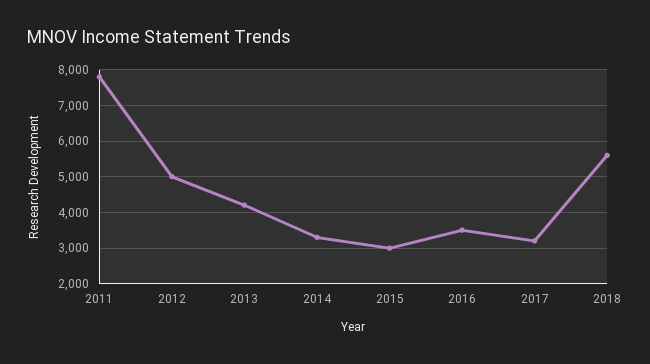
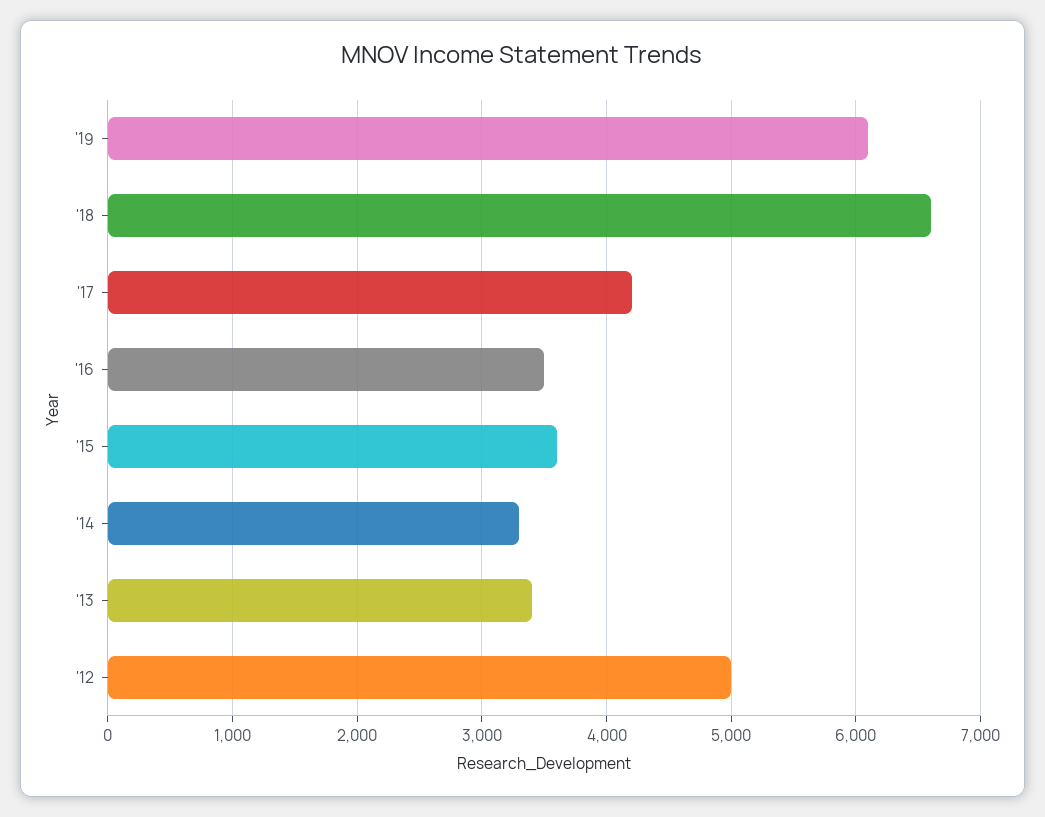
2011: 7800 -> none
2013: 4200 -> 3400
2015: 3000 -> 3600
2017: 3200 -> 4200
2018: 5600 -> 6600
'19: none -> 6100

